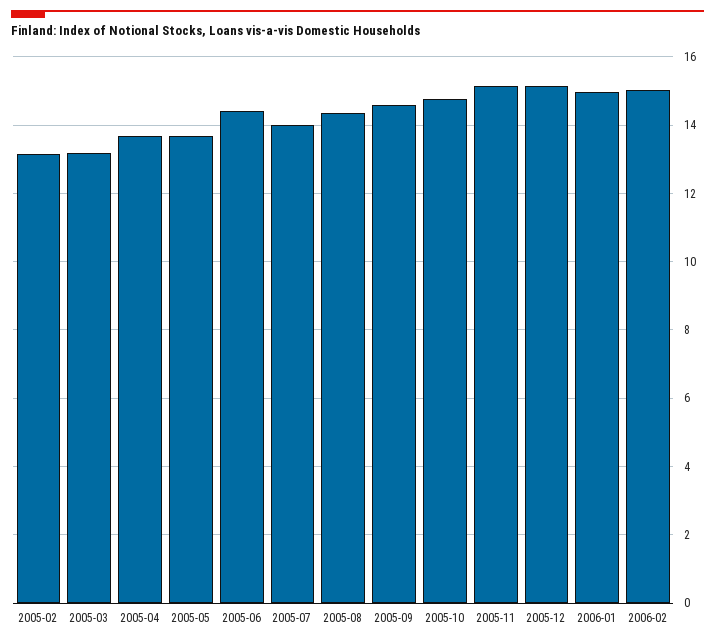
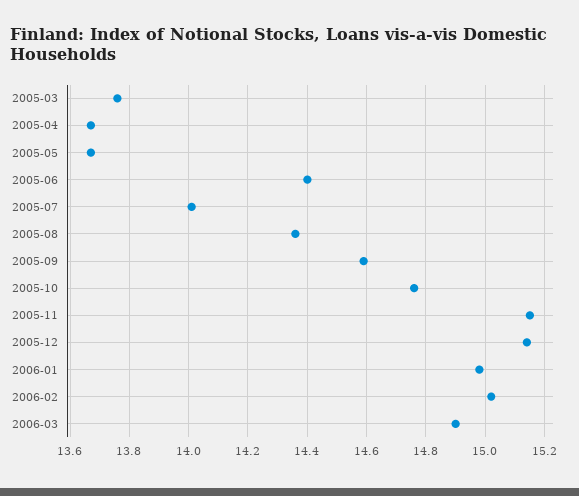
2005-02: 13.2 -> none
2005-03: 13.2 -> 13.75
2006-03: none -> 14.9

